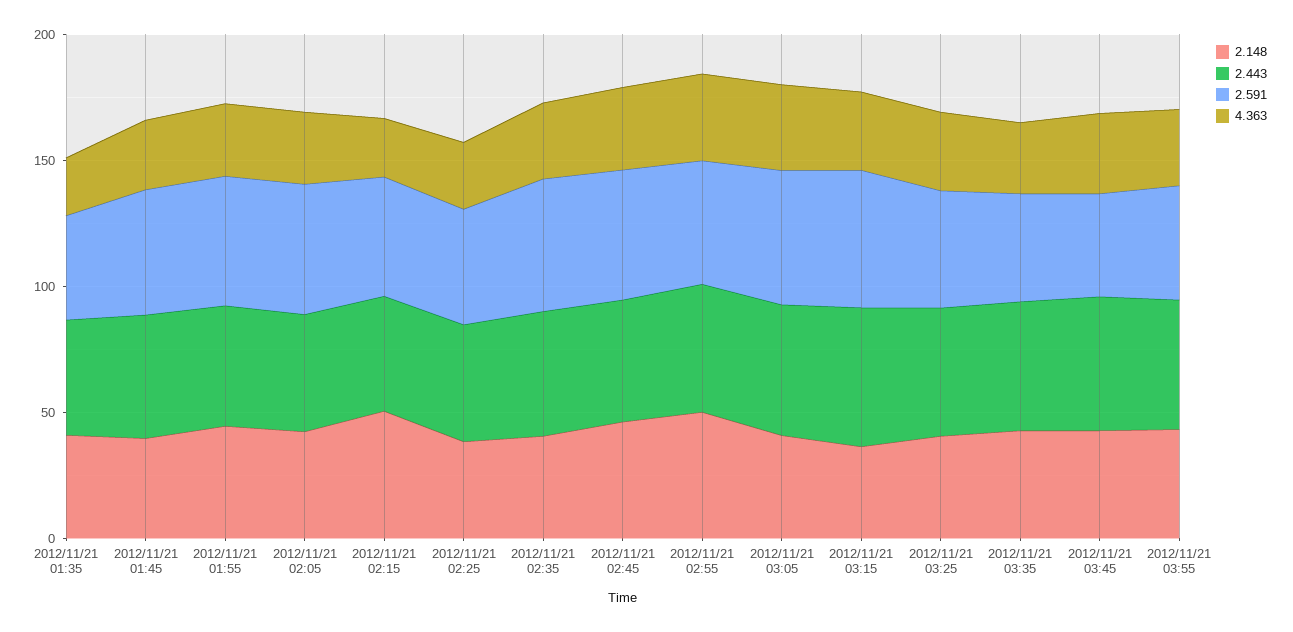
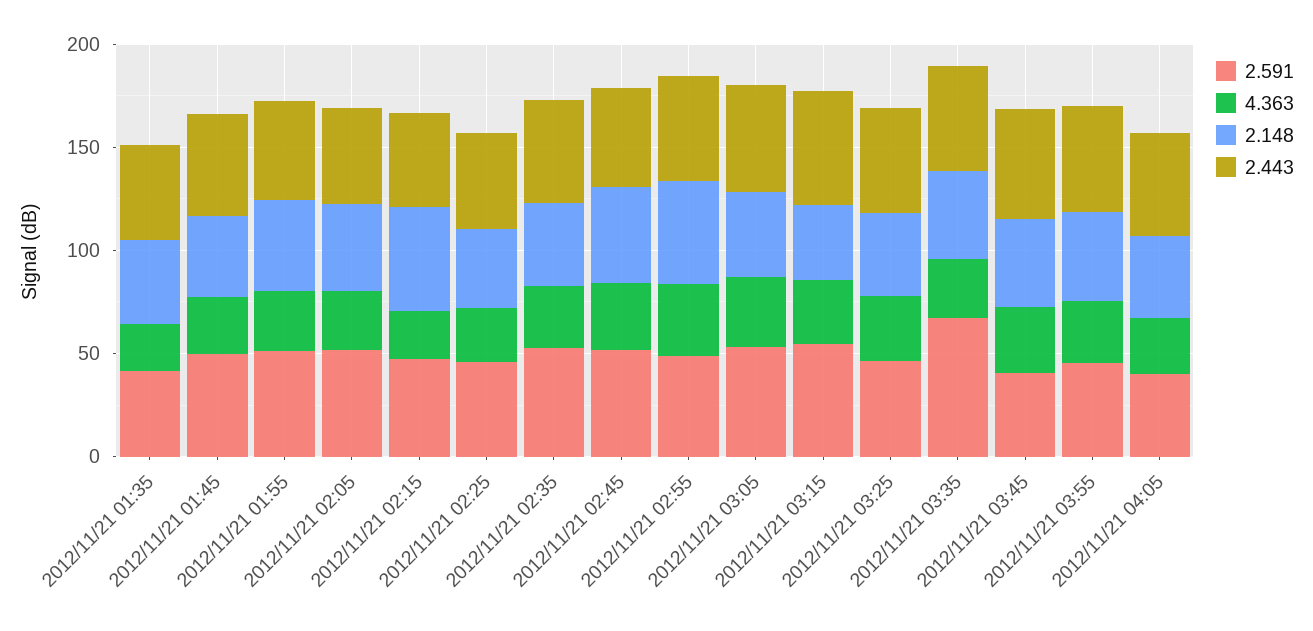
2.591, 2012/11/21 03:35: 40 -> 70
2.591, 2012/11/21 04:05: none -> 40
4.363, 2012/11/21 04:05: none -> 30
2.148, 2012/11/21 04:05: none -> 40
2.443, 2012/11/21 04:05: none -> 50

